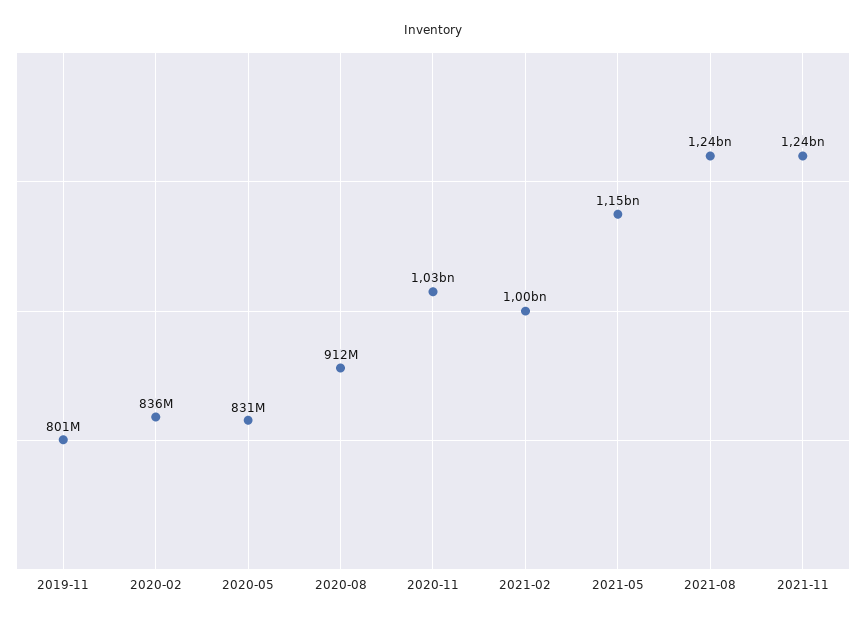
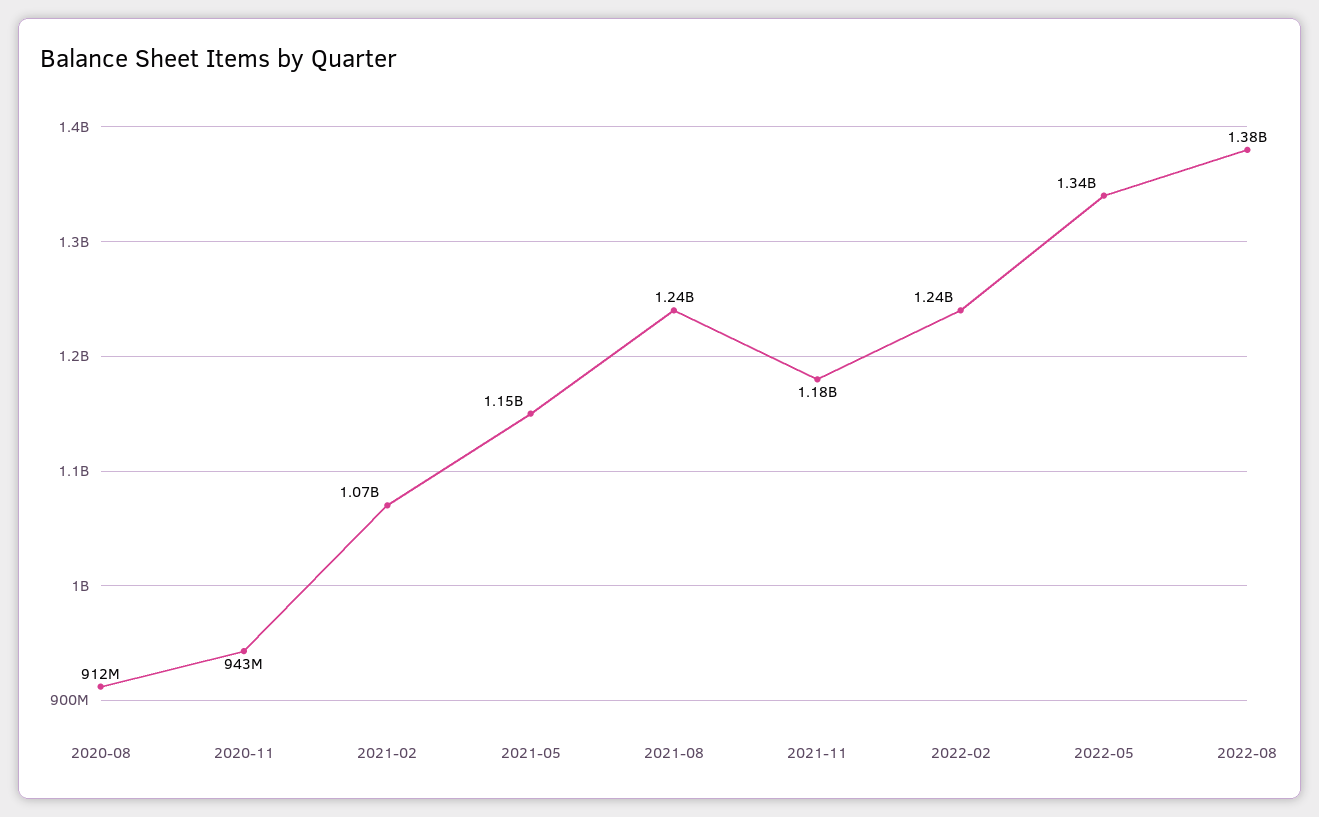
2019-11: 801000000 -> none
2020-02: 836000000 -> none
2020-05: 831000000 -> none
2020-11: 1030000000 -> 943000000
2021-02: 1000000000 -> 1070000000
2021-11: 1240000000 -> 1180000000
2022-02: none -> 1240000000
2022-05: none -> 1340000000
2022-08: none -> 1380000000

